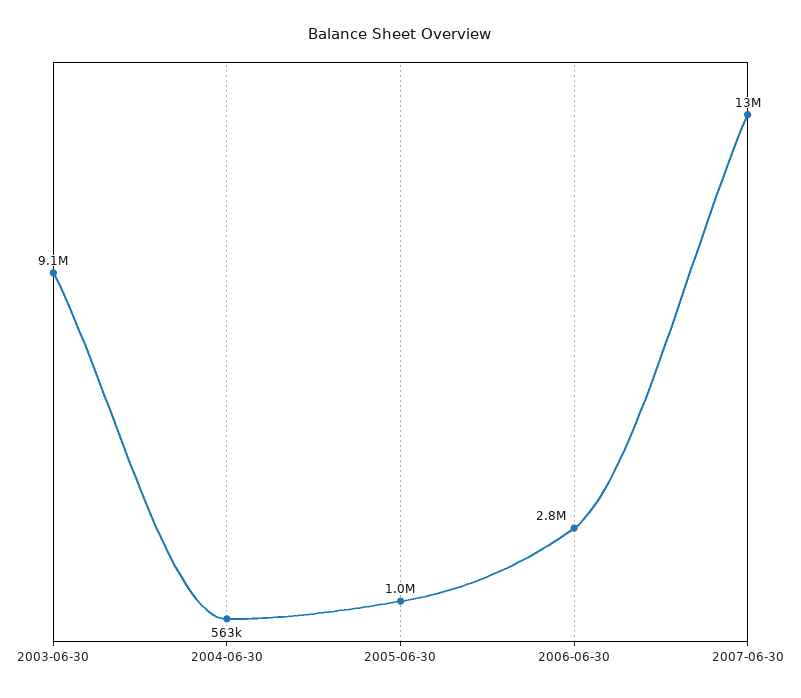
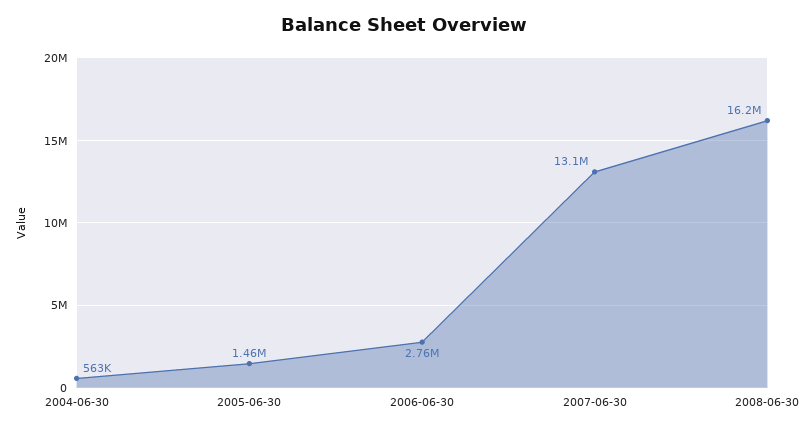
2003-06-30: 9100000 -> none
2005-06-30: 1000000 -> 1460000
2008-06-30: none -> 16200000

